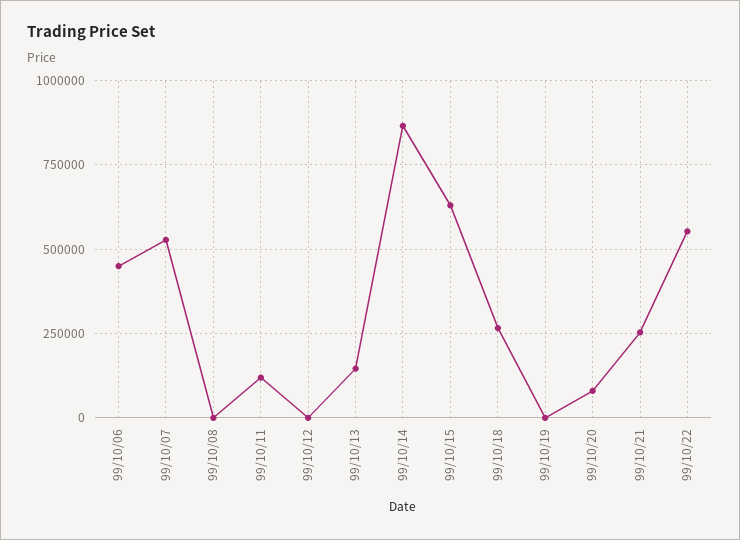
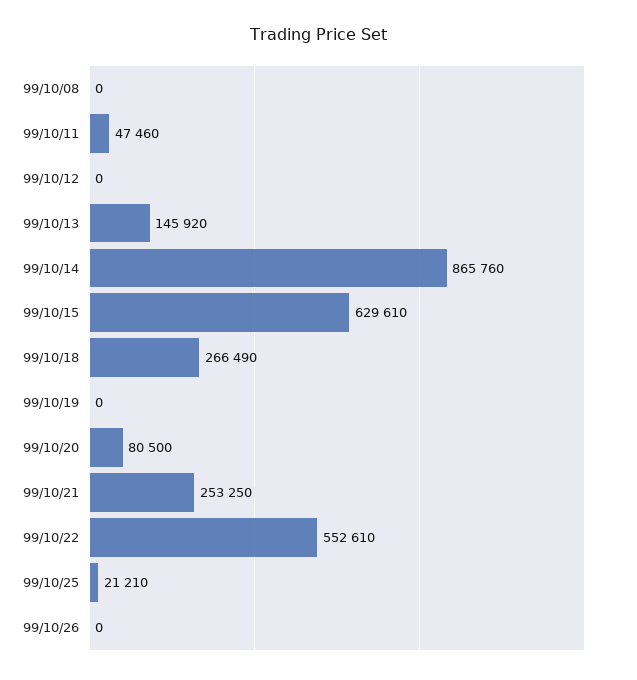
99/10/06: 450000 -> none
99/10/07: 525000 -> none
99/10/11: 125000 -> 47460
99/10/25: none -> 21210
99/10/26: none -> 0

